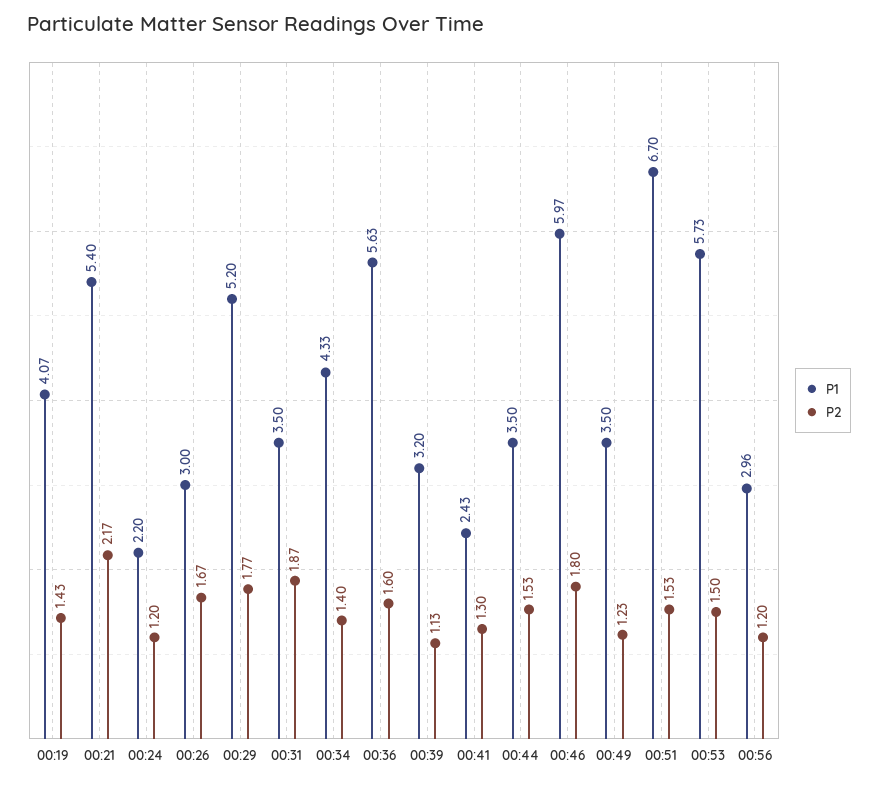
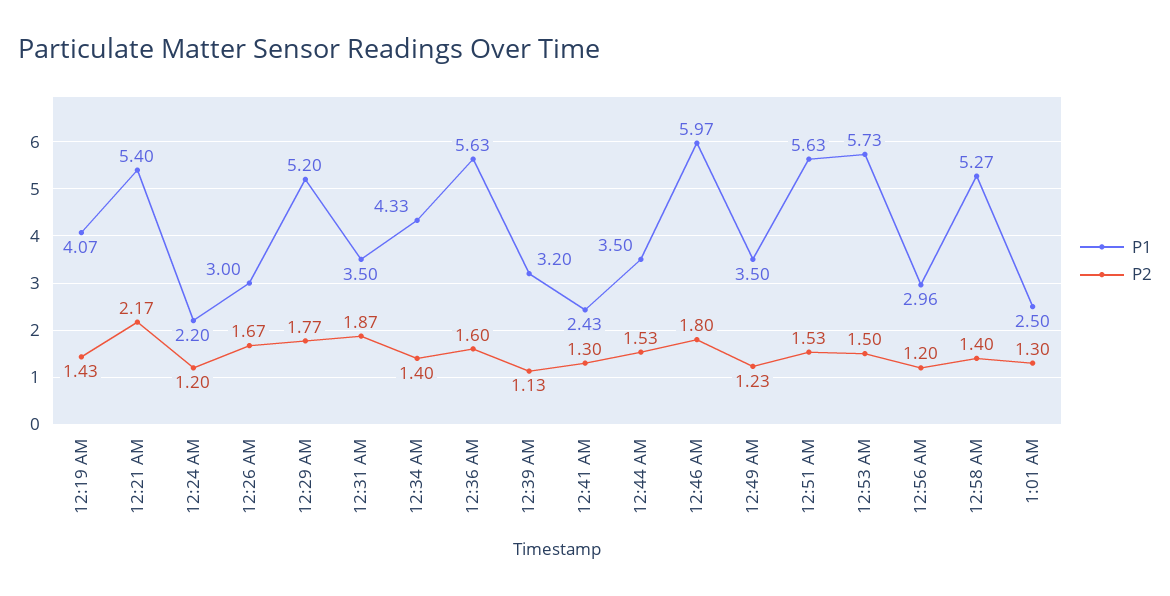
P1, 00:51: 6.7 -> 5.63
P1, 12:58 AM: none -> 5.27
P2, 12:58 AM: none -> 1.4
P1, 1:01 AM: none -> 2.5
P2, 1:01 AM: none -> 1.3

